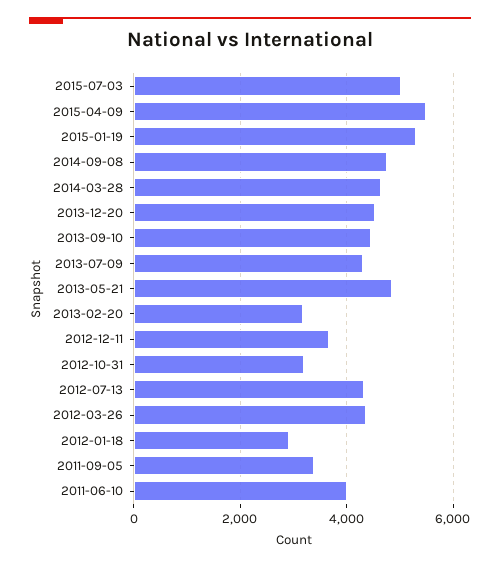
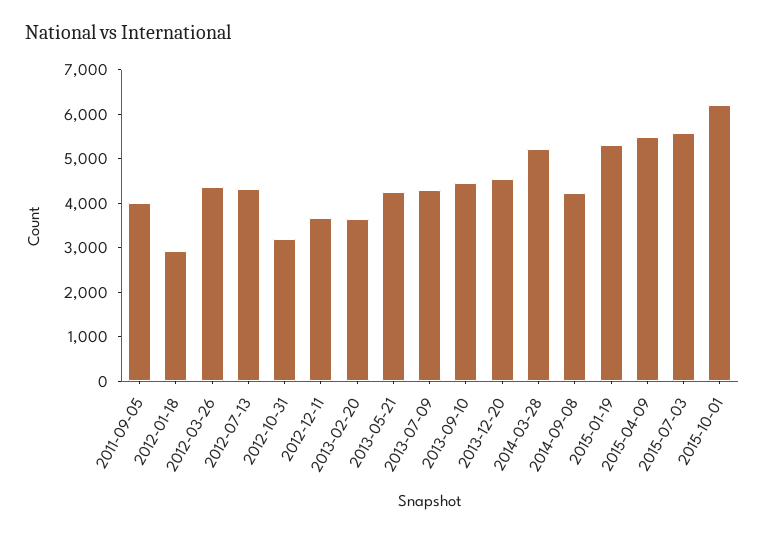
2015-07-03: 5000 -> 5600
2014-09-08: 4800 -> 4200
2014-03-28: 4600 -> 5200
2013-05-21: 4800 -> 4200
2013-02-20: 3200 -> 3600
2011-09-05: 3400 -> 4000
2011-06-10: 4000 -> none
2015-10-01: none -> 6200

